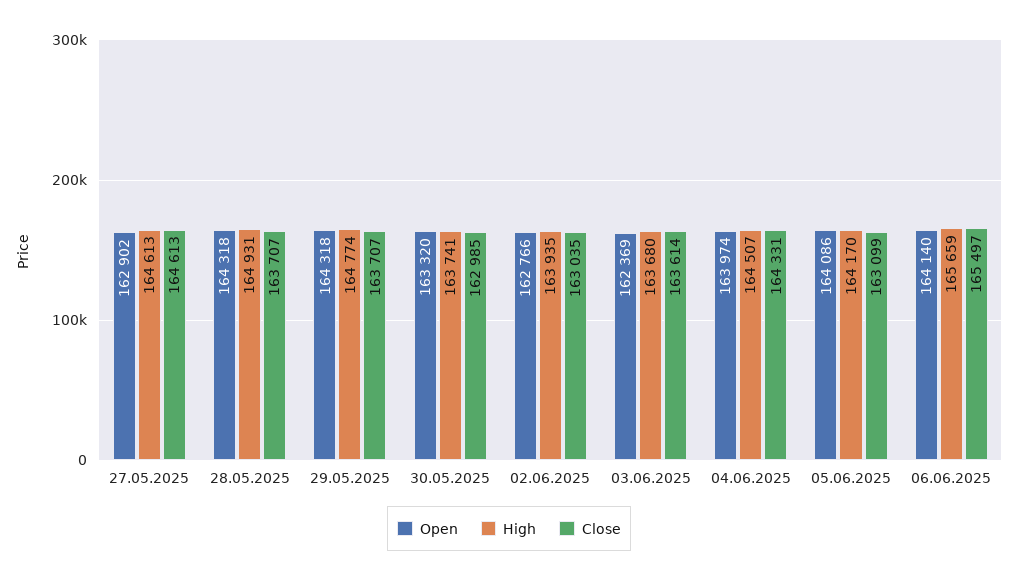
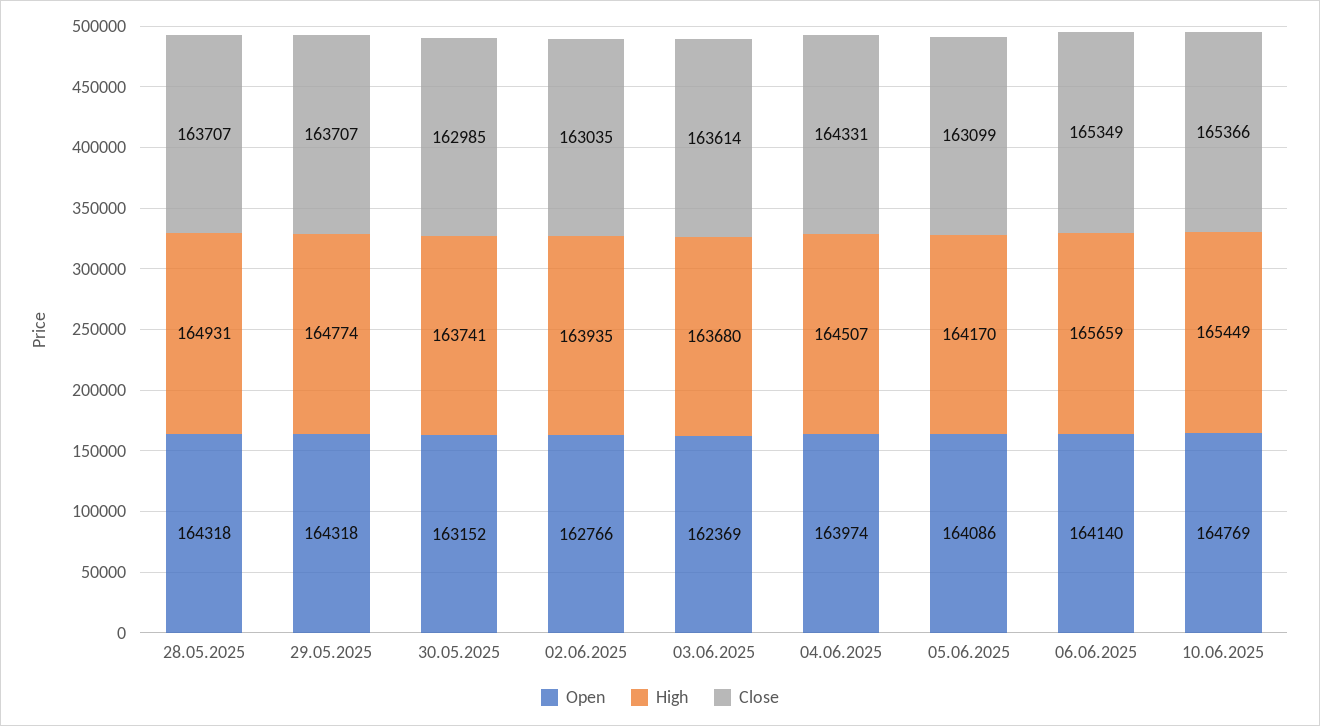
Open, 27.05.2025: 162902 -> none
High, 27.05.2025: 164613 -> none
Close, 27.05.2025: 164613 -> none
Open, 30.05.2025: 163320 -> 163152
Close, 06.06.2025: 165497 -> 165349
Open, 10.06.2025: none -> 164769
High, 10.06.2025: none -> 165449
Close, 10.06.2025: none -> 165366

